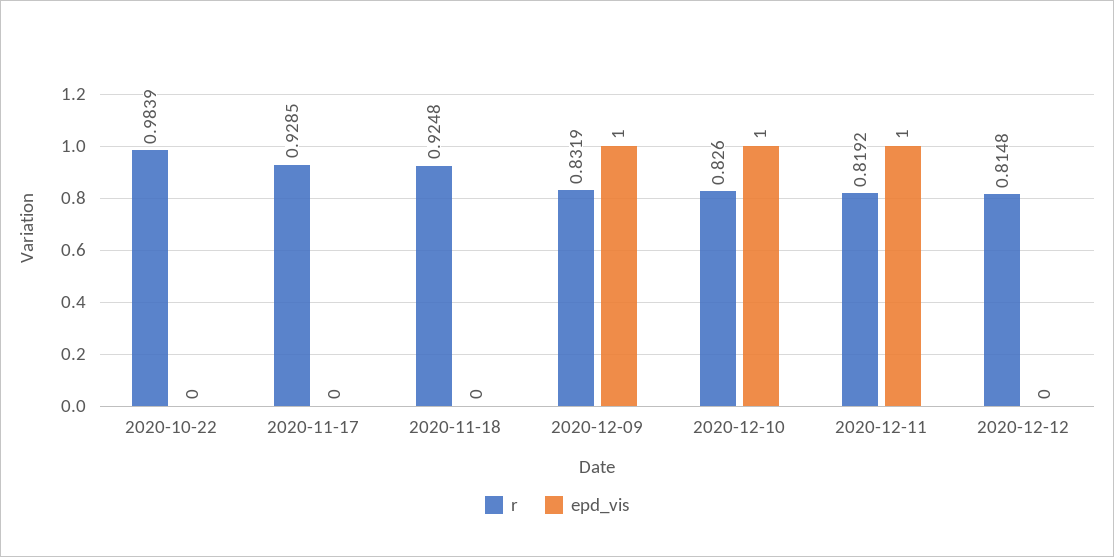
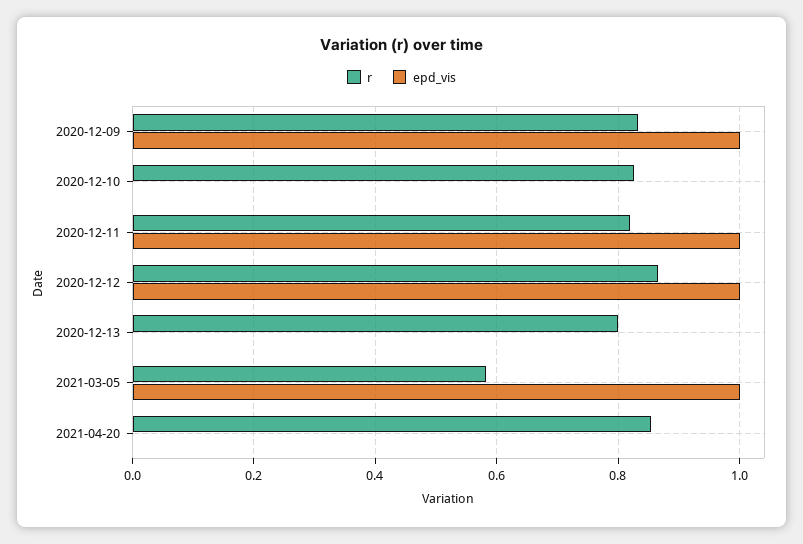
r, 2020-10-22: 0.9839 -> none
epd_vis, 2020-10-22: 0 -> none
r, 2020-11-17: 0.9285 -> none
epd_vis, 2020-11-17: 0 -> none
r, 2020-11-18: 0.9248 -> none
epd_vis, 2020-11-18: 0 -> none
epd_vis, 2020-12-10: 1 -> 0
r, 2020-12-12: 0.8148 -> 0.86
epd_vis, 2020-12-12: 0 -> 1
r, 2020-12-13: none -> 0.8
epd_vis, 2020-12-13: none -> 0
r, 2021-03-05: none -> 0.58
epd_vis, 2021-03-05: none -> 1
r, 2021-04-20: none -> 0.86
epd_vis, 2021-04-20: none -> 0

